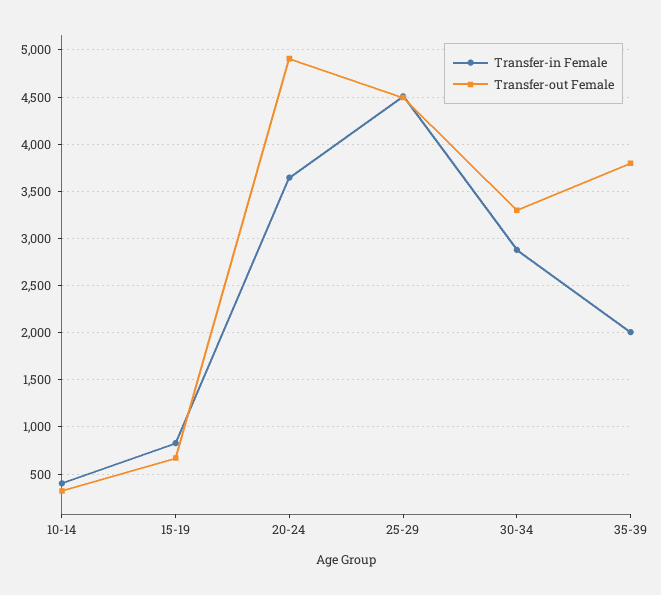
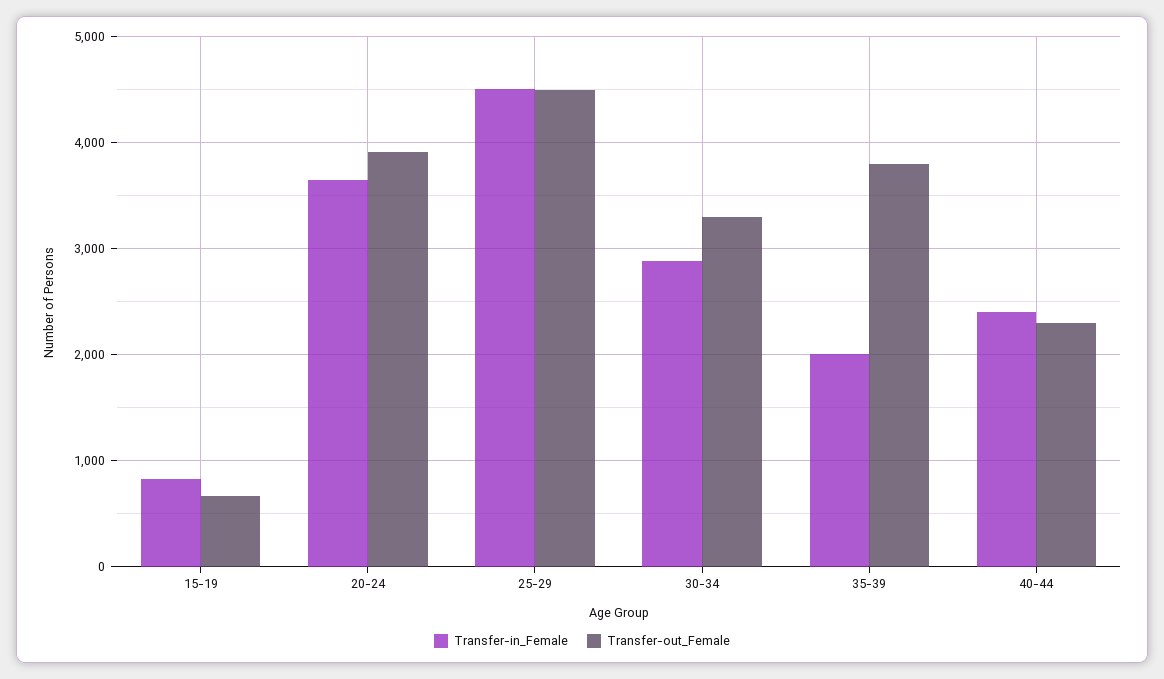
Transfer-in Female, 10-14: 400 -> none
Transfer-out Female, 10-14: 300 -> none
Transfer-out Female, 20-24: 4900 -> 3900
Transfer-in Female, 40-44: none -> 2400
Transfer-out Female, 40-44: none -> 2300

